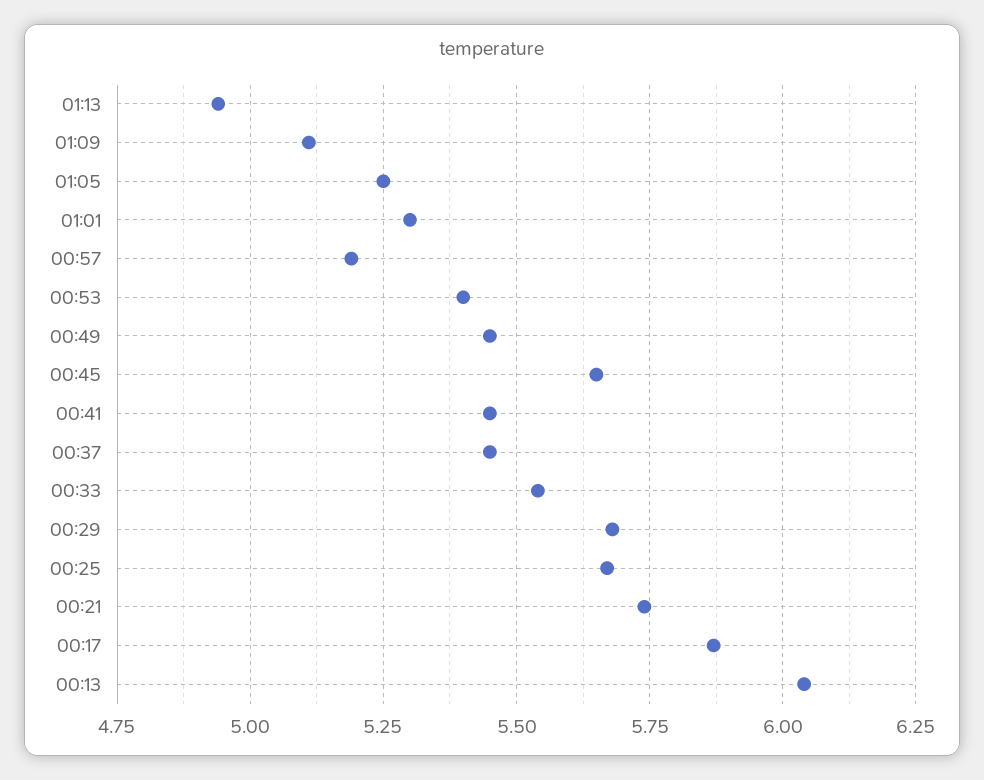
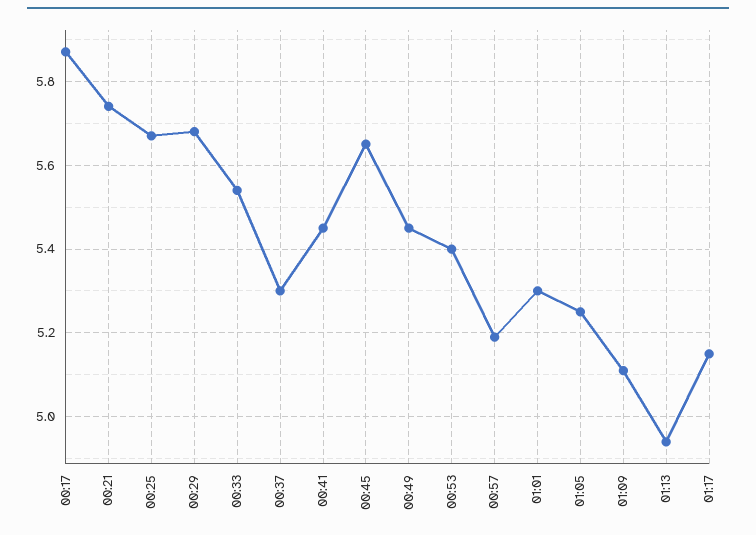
00:37: 5.45 -> 5.3
00:13: 6.05 -> none
01:17: none -> 5.15

